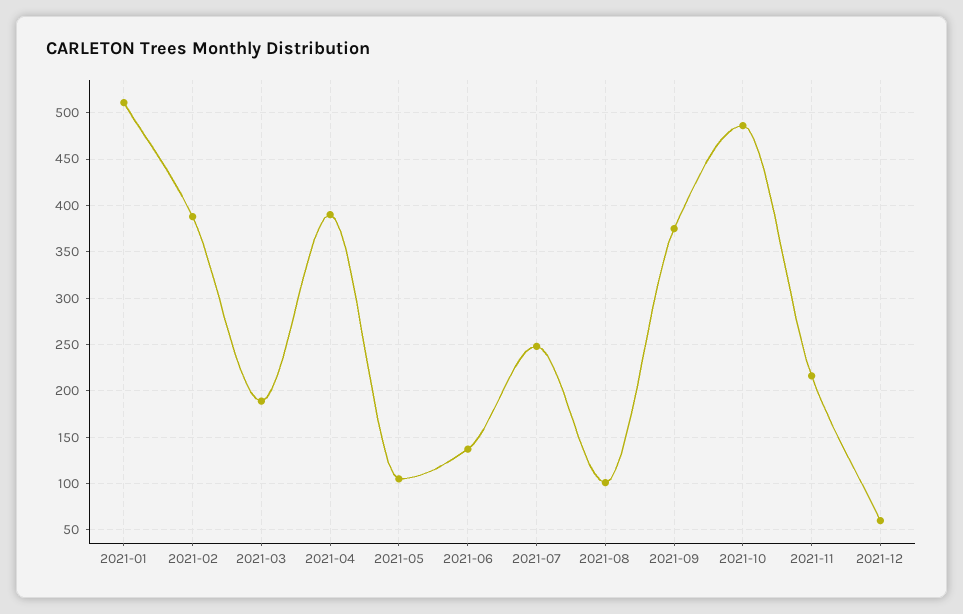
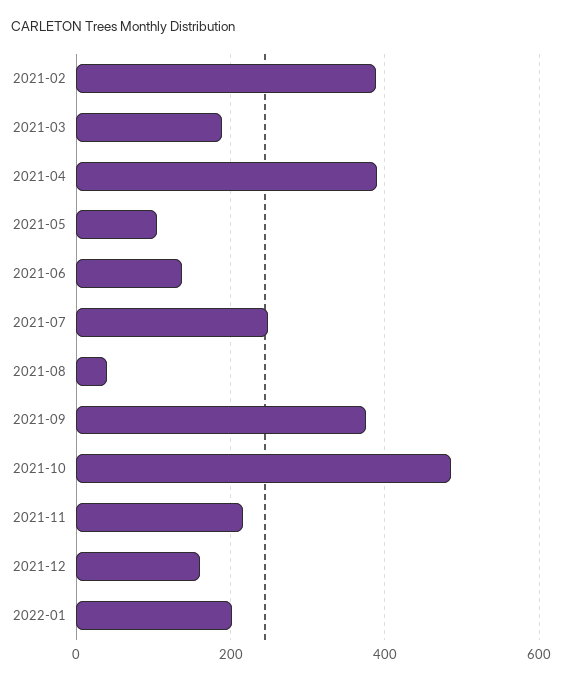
2021-01: 510 -> none
2021-08: 100 -> 40
2021-12: 60 -> 160
2022-01: none -> 200

